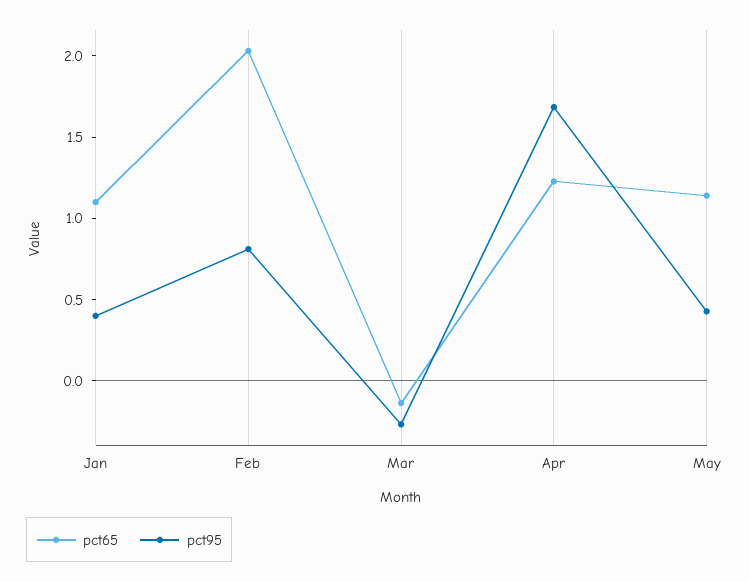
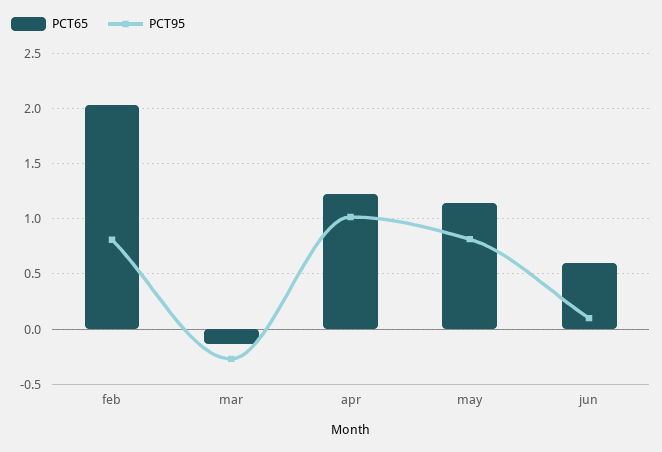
pct65, Jan: 1.1 -> none
pct95, Jan: 0.4 -> none
pct95, Apr: 1.7 -> 1
pct95, May: 0.4 -> 0.8
pct65, jun: none -> 0.6
pct95, jun: none -> 0.1

